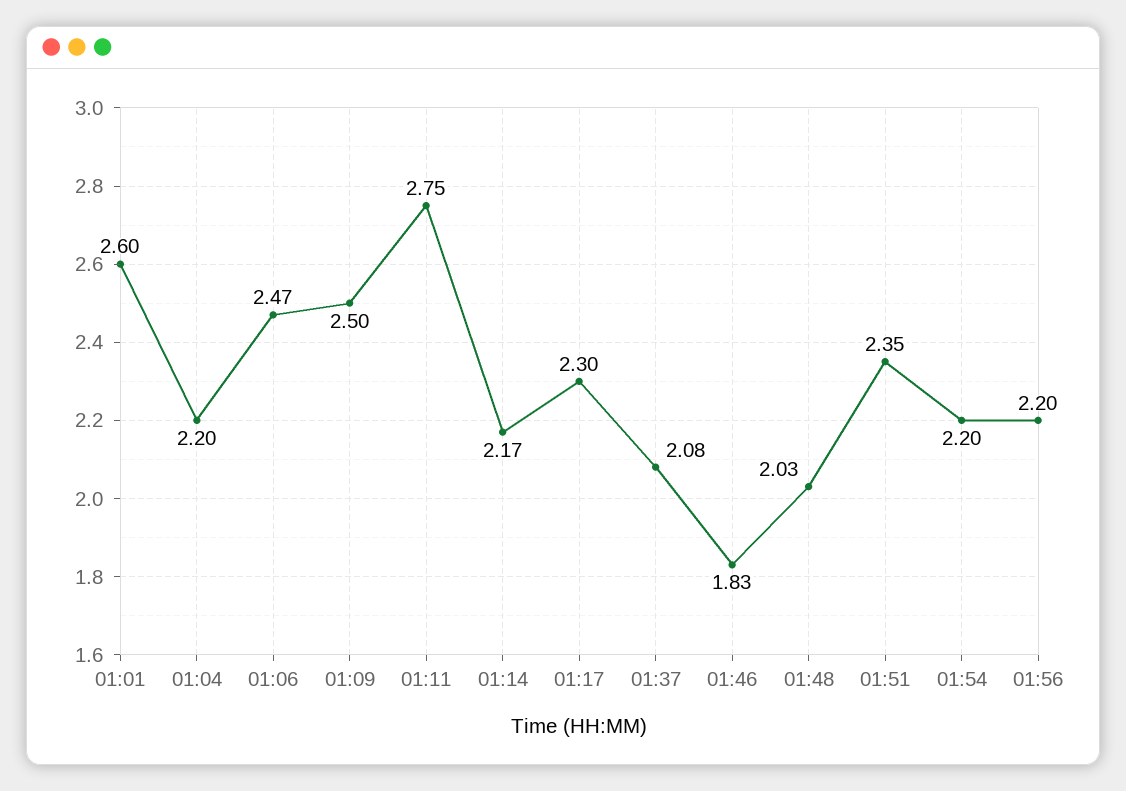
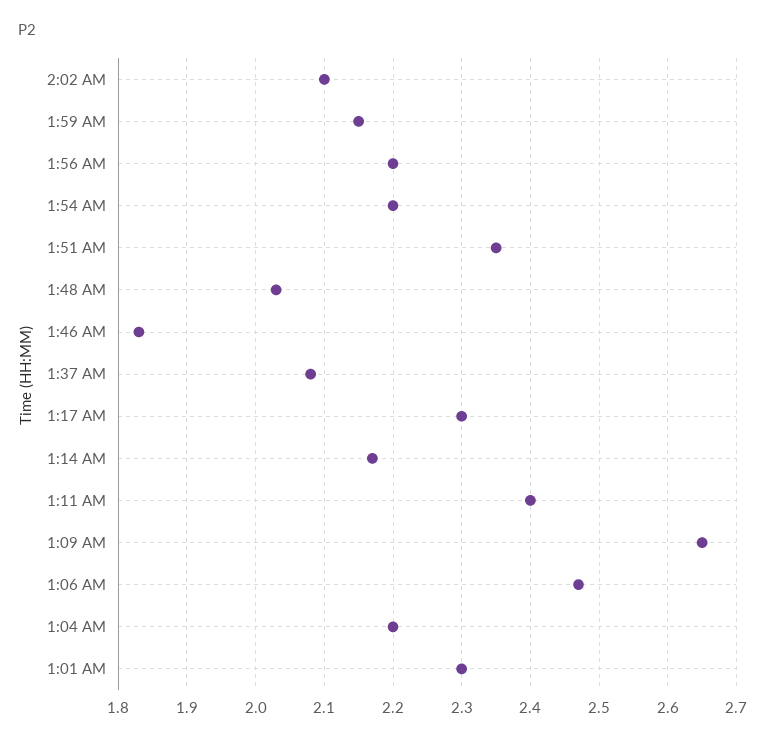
01:01: 2.6 -> 2.3
01:09: 2.5 -> 2.65
01:11: 2.75 -> 2.4
2:02 AM: none -> 2.1
1:59 AM: none -> 2.15

